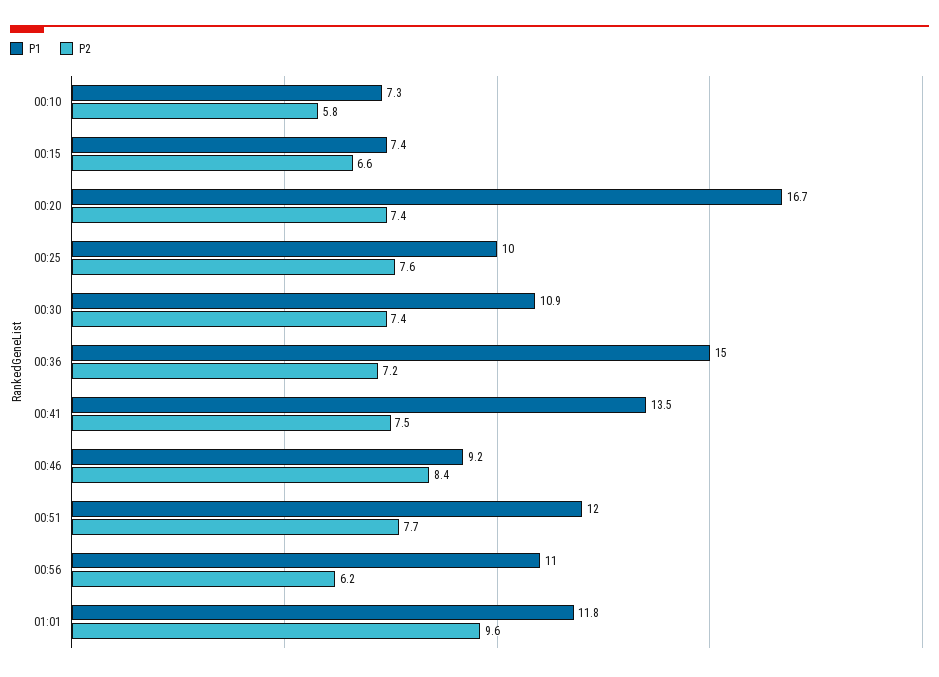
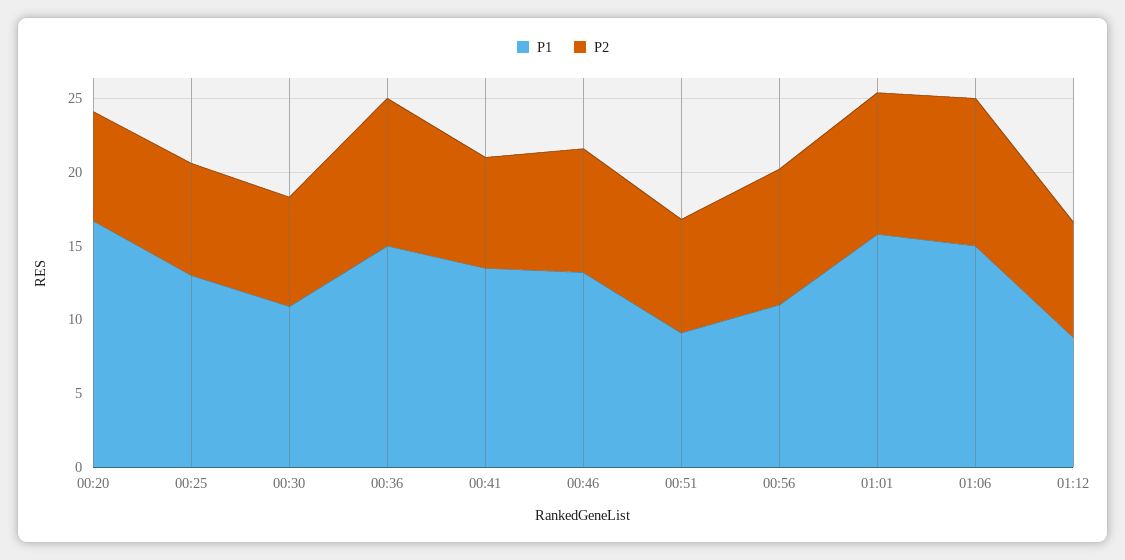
P1, 00:10: 7.3 -> none
P2, 00:10: 5.8 -> none
P1, 00:15: 7.4 -> none
P2, 00:15: 6.6 -> none
P1, 00:25: 10 -> 13
P2, 00:36: 7.2 -> 10
P1, 00:46: 9.2 -> 13
P1, 00:51: 12 -> 9
P2, 00:56: 6.2 -> 9
P1, 01:01: 11.8 -> 16
P1, 01:06: none -> 15
P2, 01:06: none -> 10
P1, 01:12: none -> 9
P2, 01:12: none -> 8

